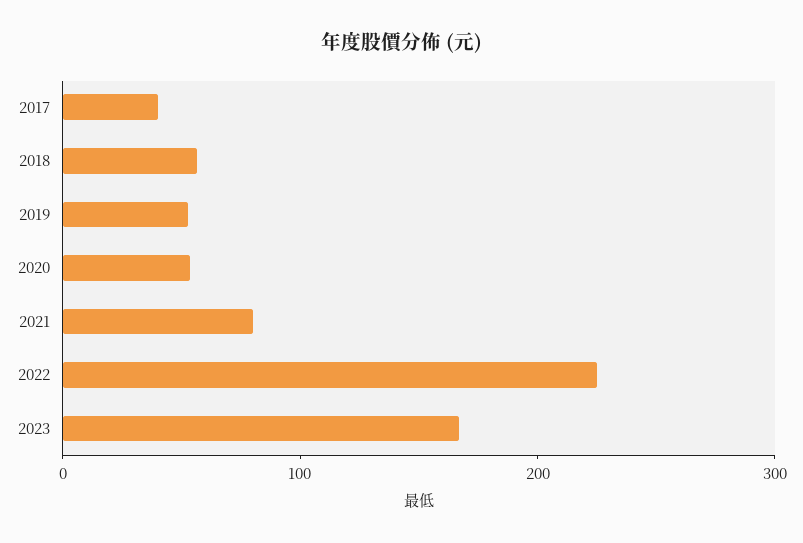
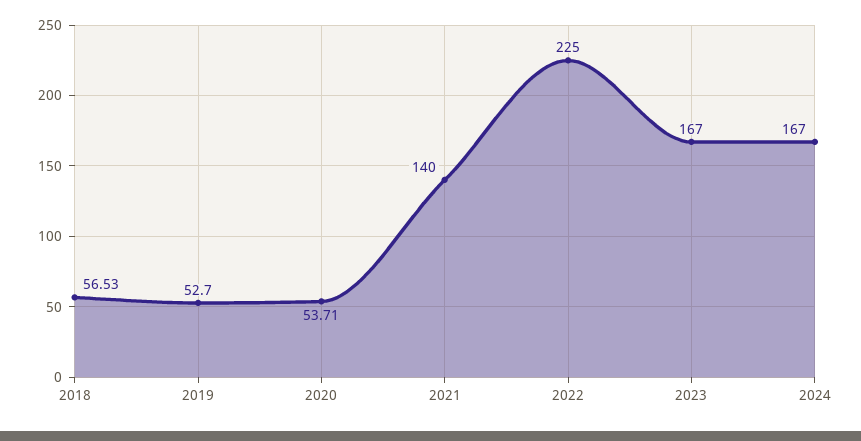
2017: 40 -> none
2021: 80 -> 140
2024: none -> 167

